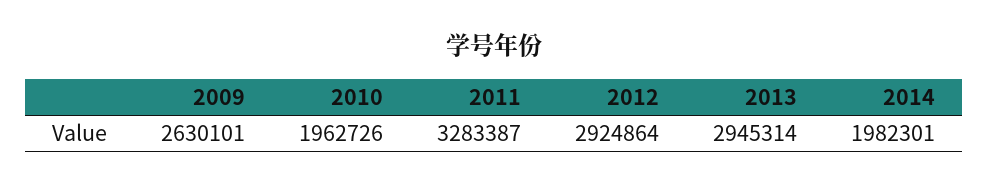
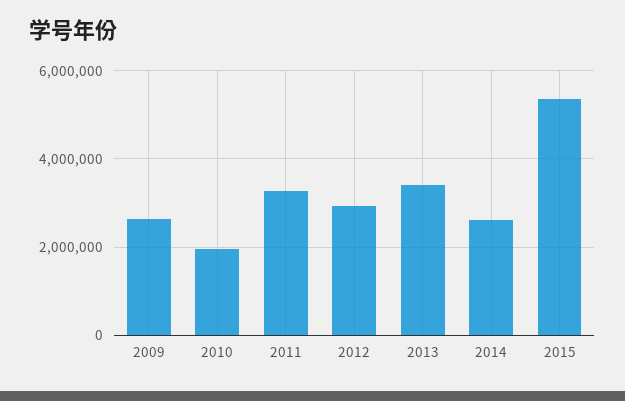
2013: 2945314 -> 3400000
2014: 1982301 -> 2600000
2015: none -> 5400000

